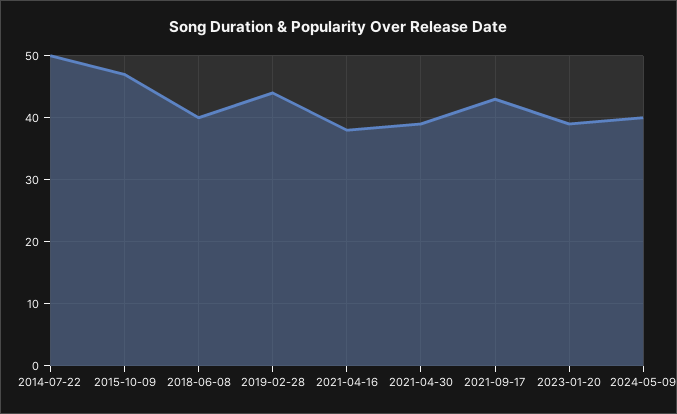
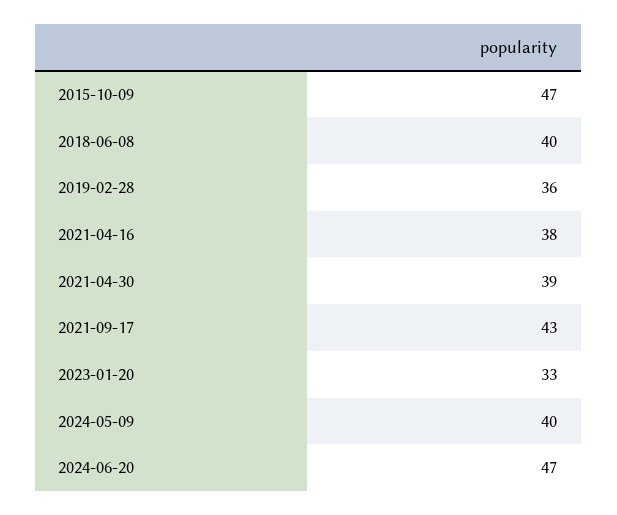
2014-07-22: 50 -> none
2019-02-28: 44 -> 36
2023-01-20: 39 -> 33
2024-06-20: none -> 47

